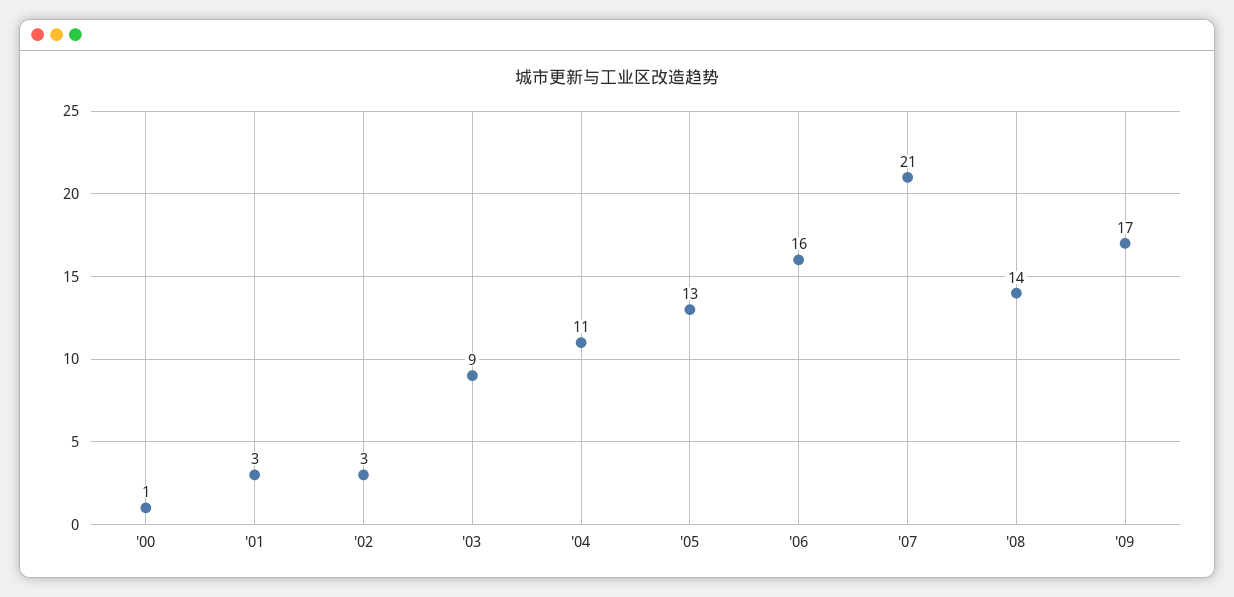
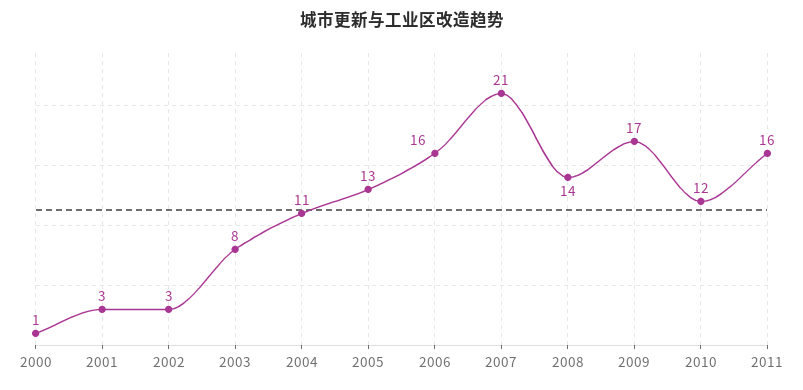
'03: 9 -> 8
2010: none -> 12
2011: none -> 16

